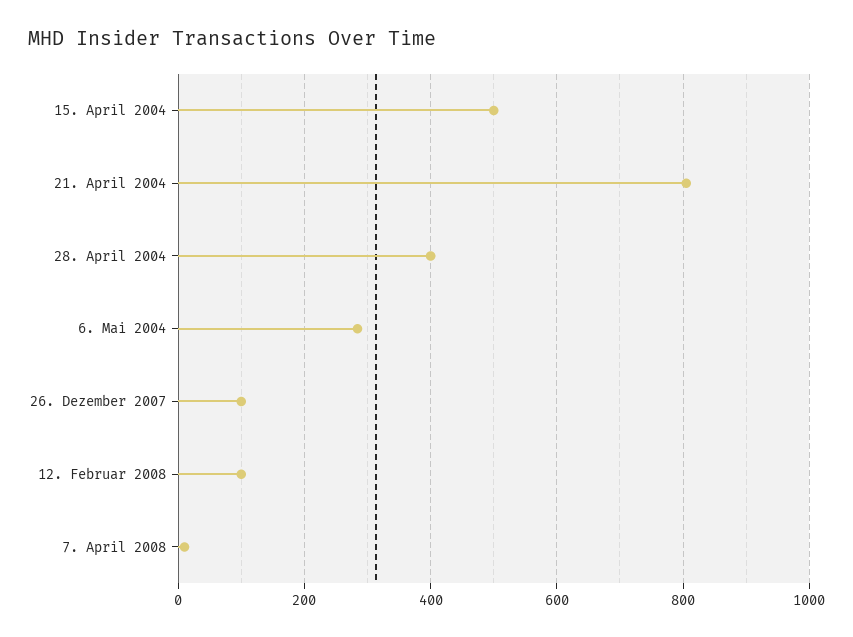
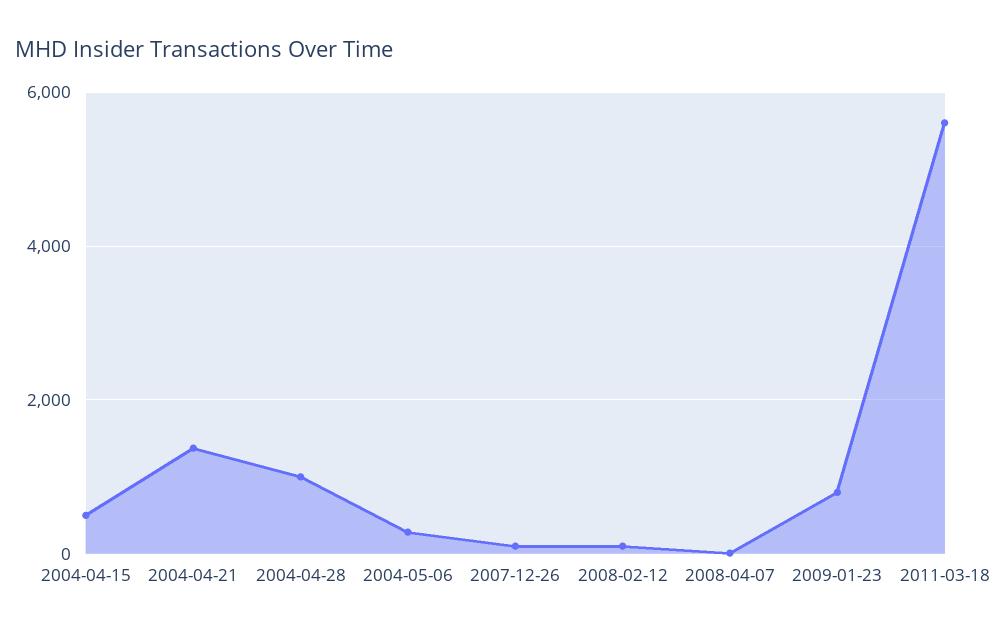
21. April 2004: 800 -> 1400
28. April 2004: 400 -> 1000
2009-01-23: none -> 800
2011-03-18: none -> 5600

